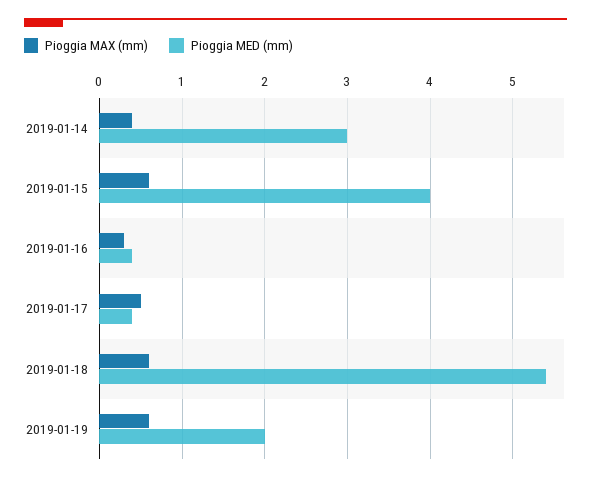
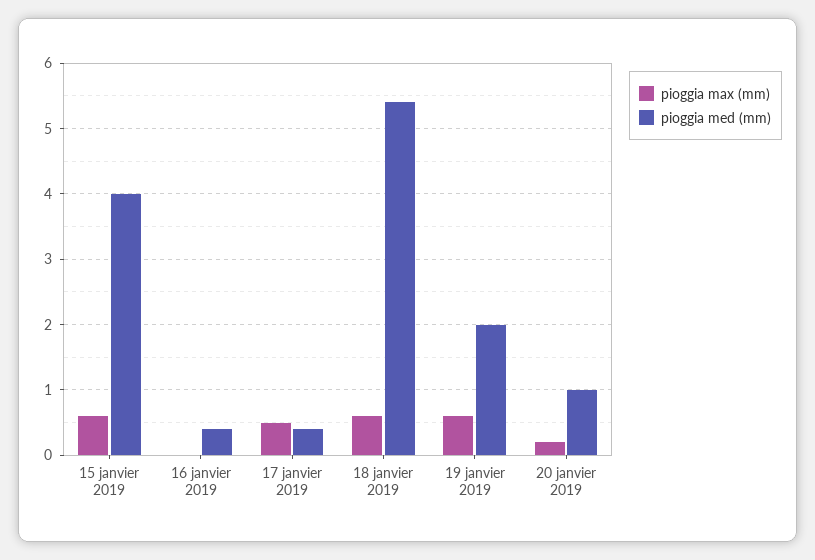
Pioggia MAX (mm), 2019-01-14: 0.4 -> none
Pioggia MED (mm), 2019-01-14: 3 -> none
Pioggia MAX (mm), 2019-01-16: 0.3 -> 0
Pioggia MAX (mm), 20 janvier 2019: none -> 0.2
Pioggia MED (mm), 20 janvier 2019: none -> 1

